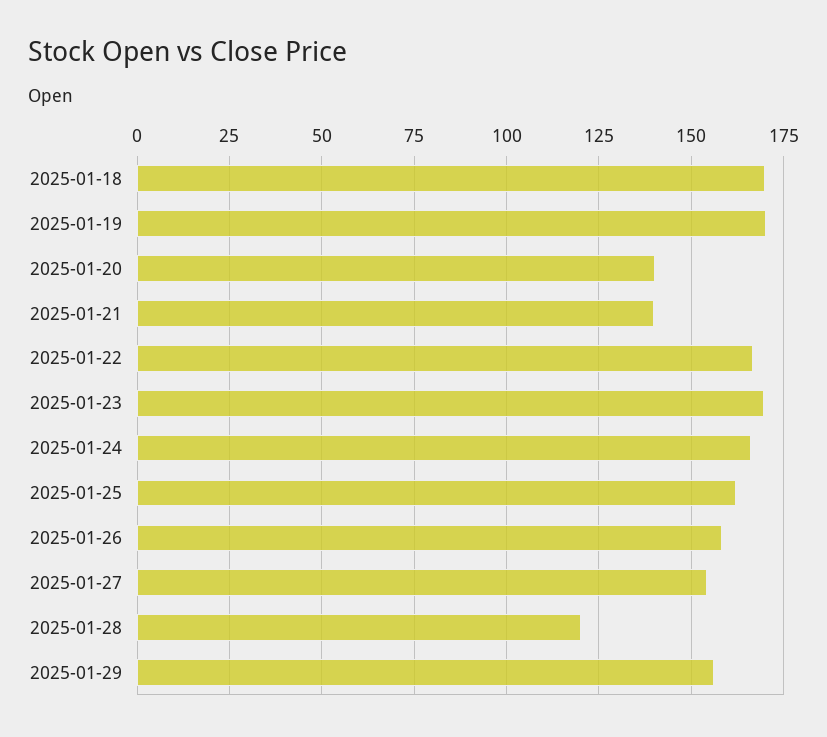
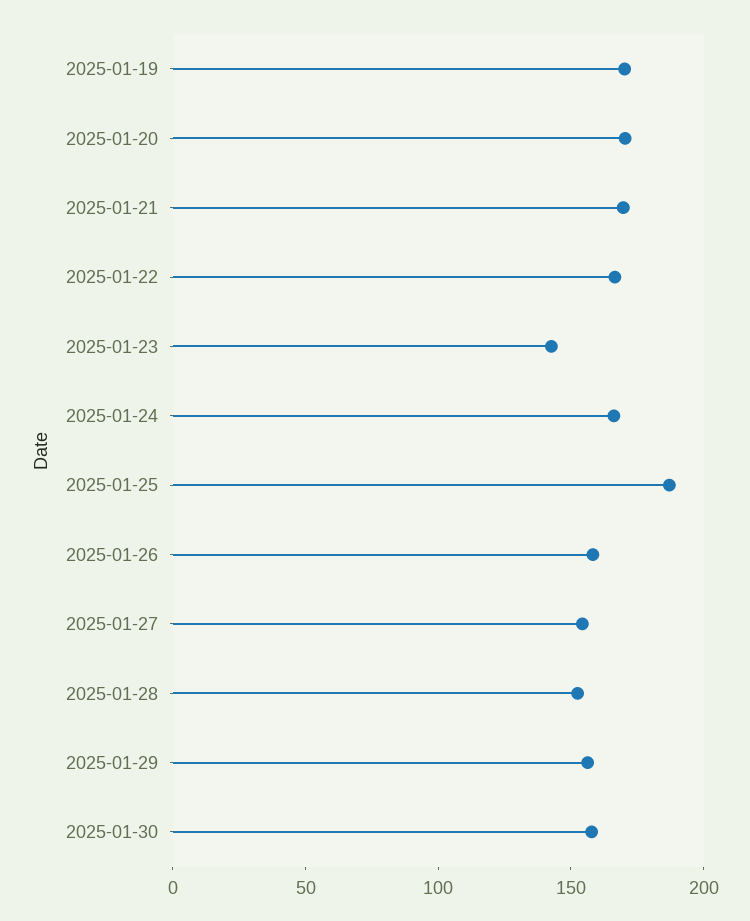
2025-01-18: 170 -> none
2025-01-20: 140 -> 170
2025-01-21: 140 -> 170
2025-01-23: 170 -> 140
2025-01-25: 162.5 -> 190
2025-01-28: 120 -> 150
2025-01-30: none -> 160

